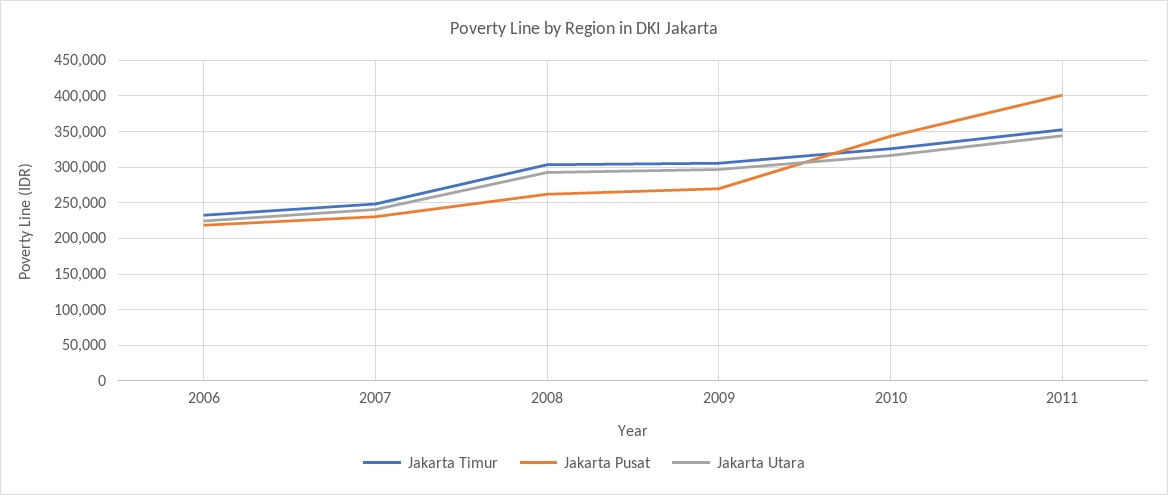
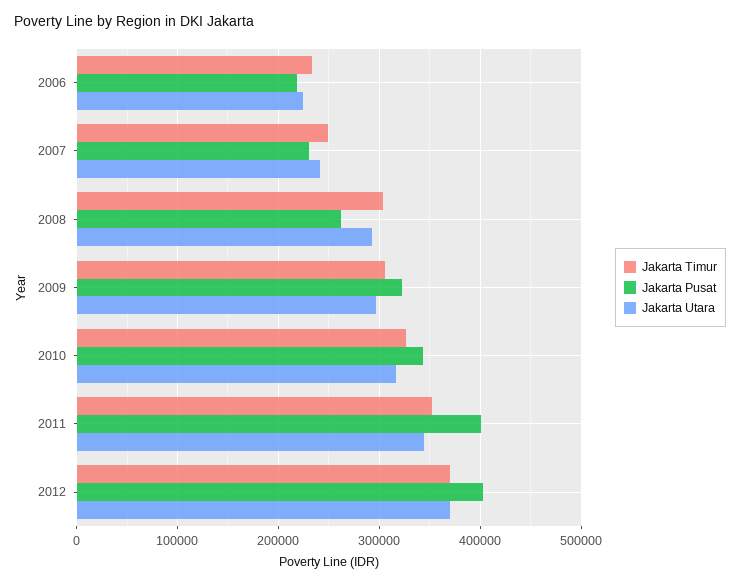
Jakarta Pusat, 2009: 270000 -> 320000
Jakarta Timur, 2012: none -> 370000
Jakarta Pusat, 2012: none -> 400000
Jakarta Utara, 2012: none -> 370000

